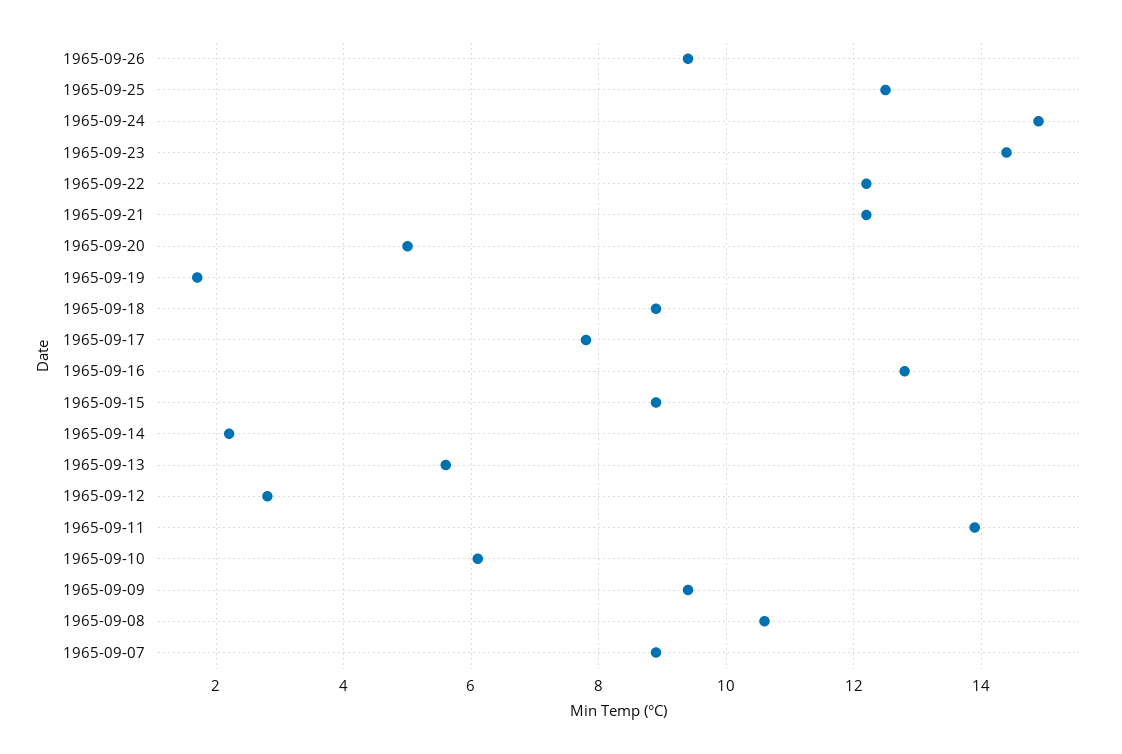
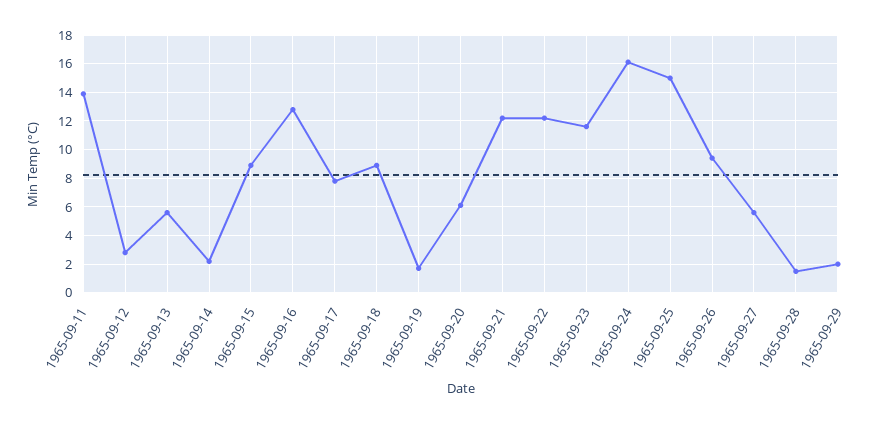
1965-09-25: 12.5 -> 15
1965-09-24: 15 -> 16
1965-09-23: 14.5 -> 11.5
1965-09-20: 5 -> 6
1965-09-10: 6 -> none
1965-09-09: 9.5 -> none
1965-09-08: 10.5 -> none
1965-09-07: 9 -> none
1965-09-27: none -> 5.5
1965-09-28: none -> 1.5
1965-09-29: none -> 2

